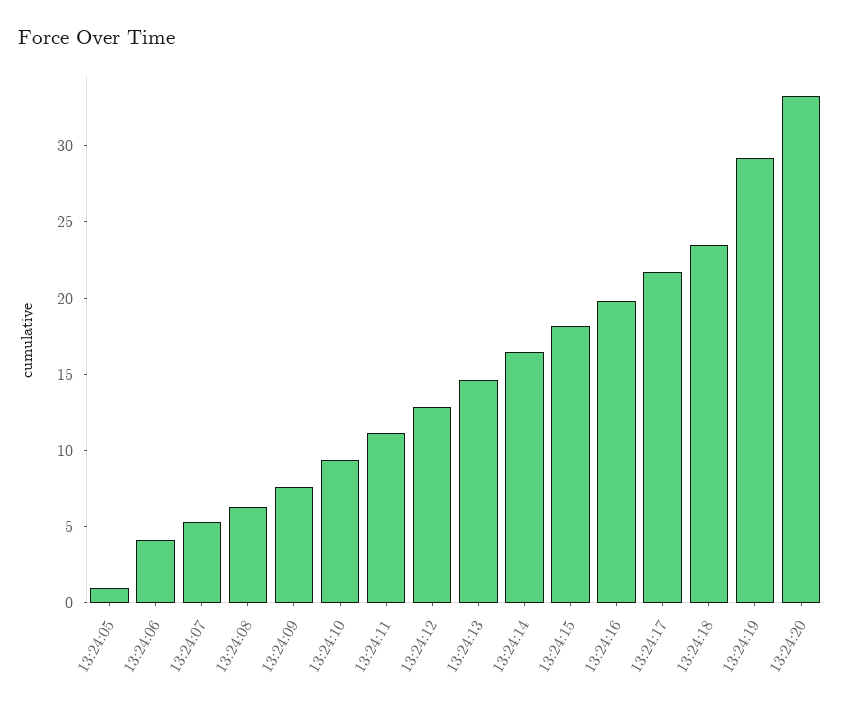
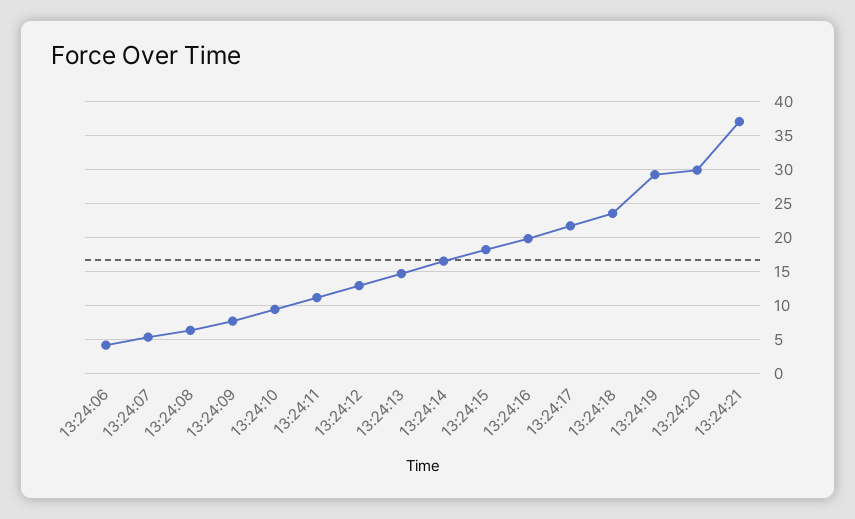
13:24:05: 1 -> none
13:24:20: 33 -> 30
13:24:21: none -> 37

